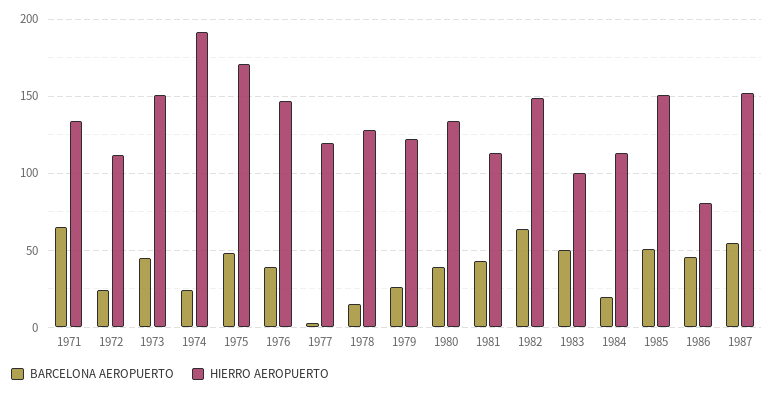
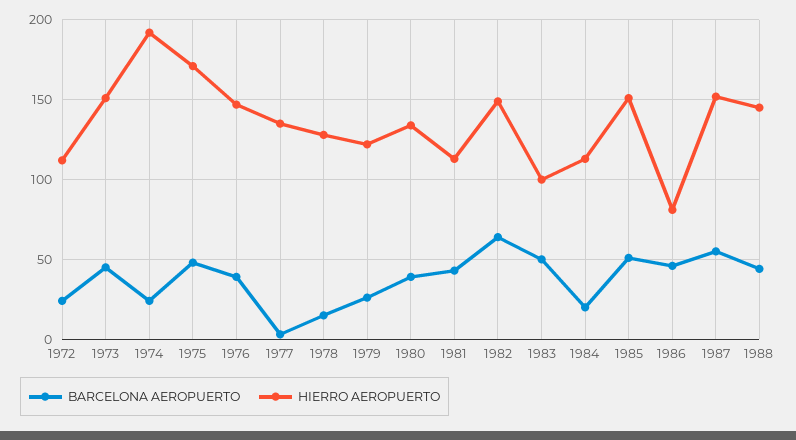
BARCELONA AEROPUERTO, 1971: 65 -> none
HIERRO AEROPUERTO, 1971: 135 -> none
HIERRO AEROPUERTO, 1977: 120 -> 135
BARCELONA AEROPUERTO, 1988: none -> 45
HIERRO AEROPUERTO, 1988: none -> 145

